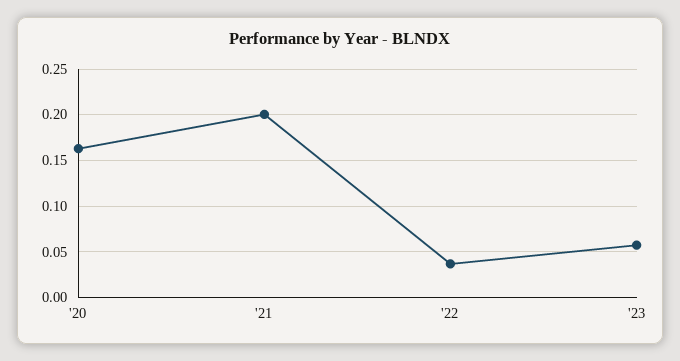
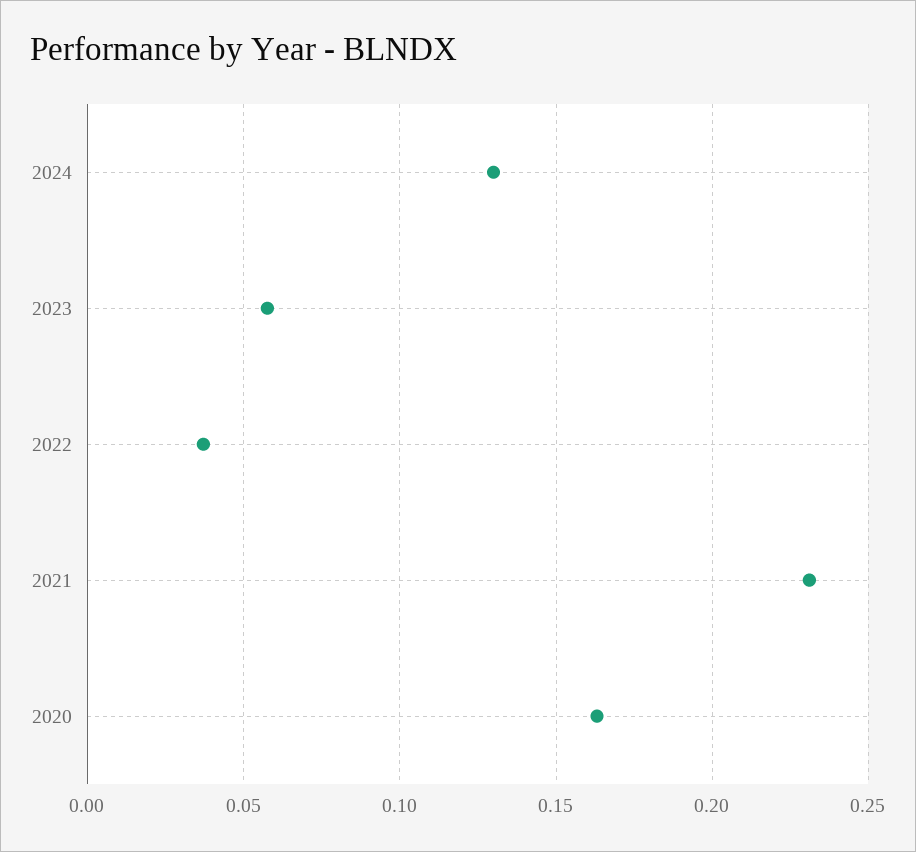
'21: 0.2 -> 0.23
2024: none -> 0.13

